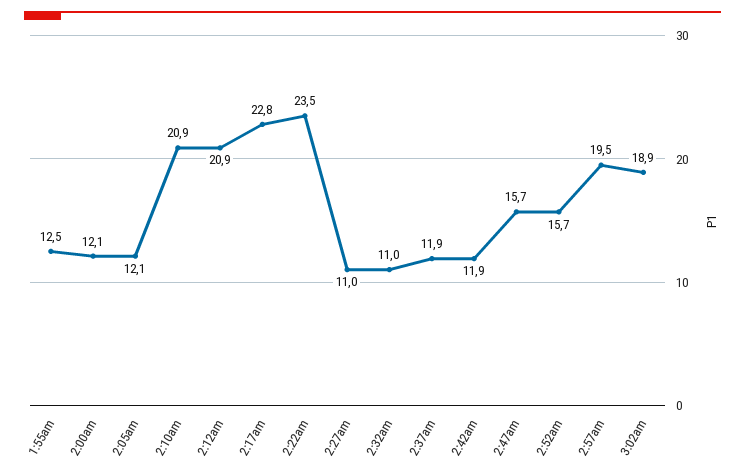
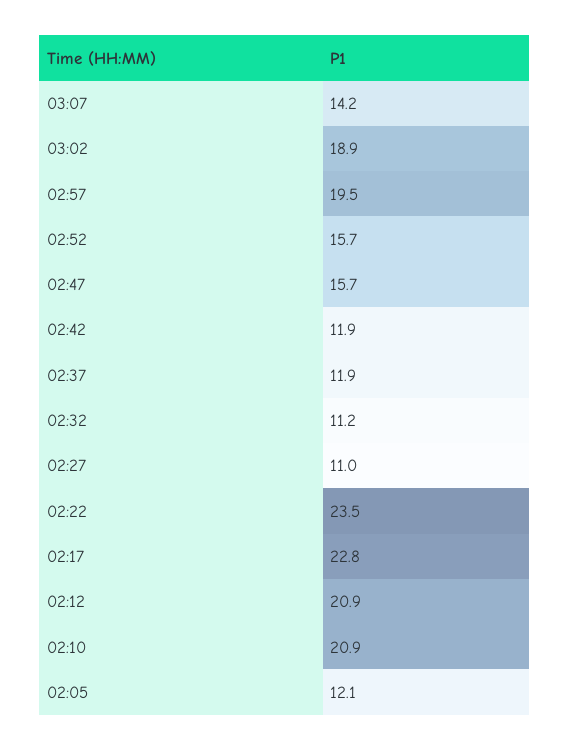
1:55am: 12.5 -> none
2:00am: 12.1 -> none
2:32am: 11 -> 11.2
03:07: none -> 14.2

